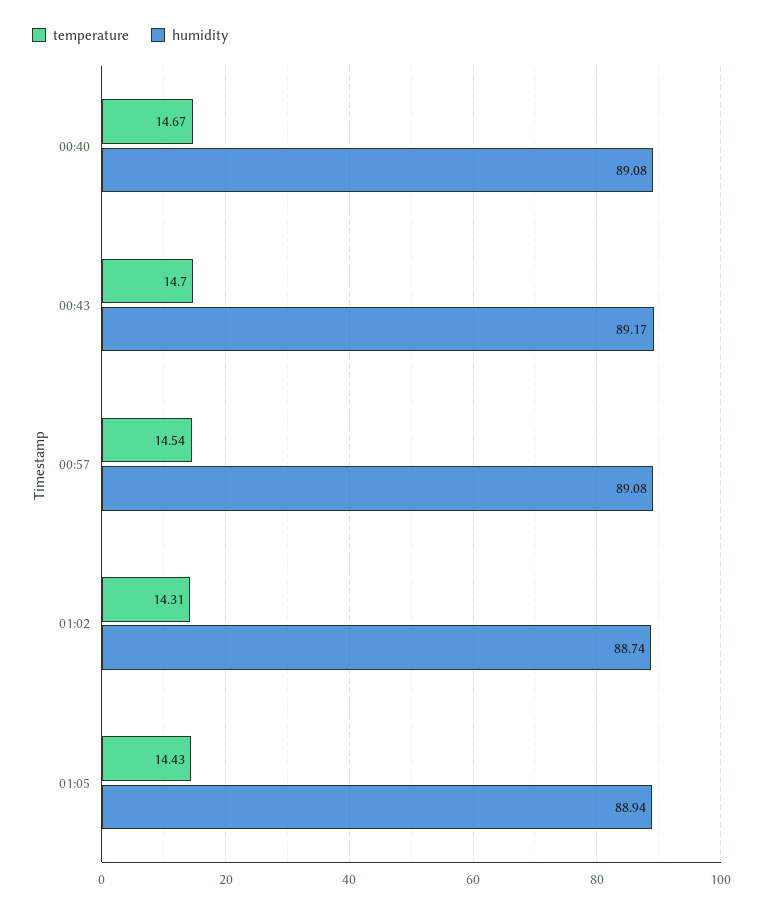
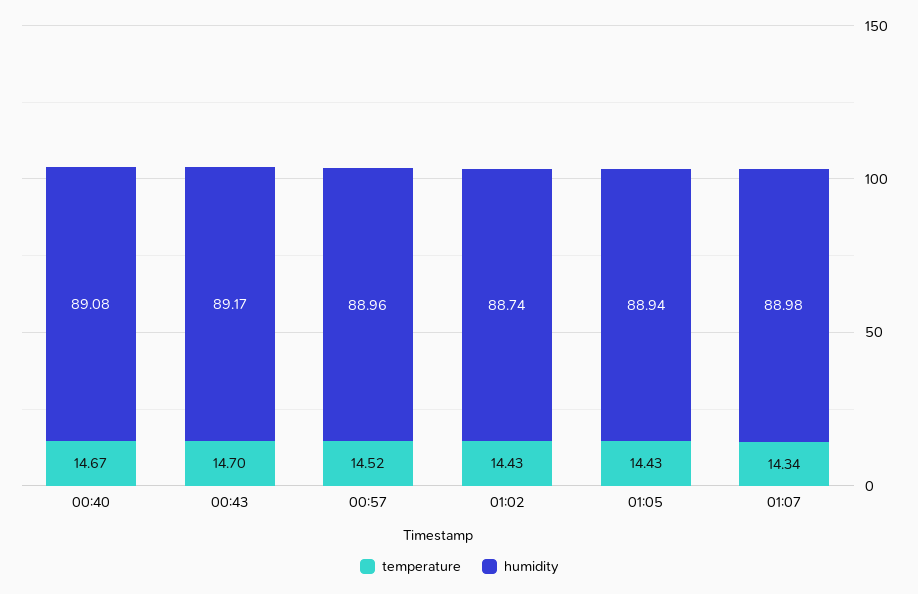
temperature, 00:57: 14.54 -> 14.52
humidity, 00:57: 89.08 -> 88.96
temperature, 01:02: 14.31 -> 14.43
temperature, 01:07: none -> 14.34
humidity, 01:07: none -> 88.98

